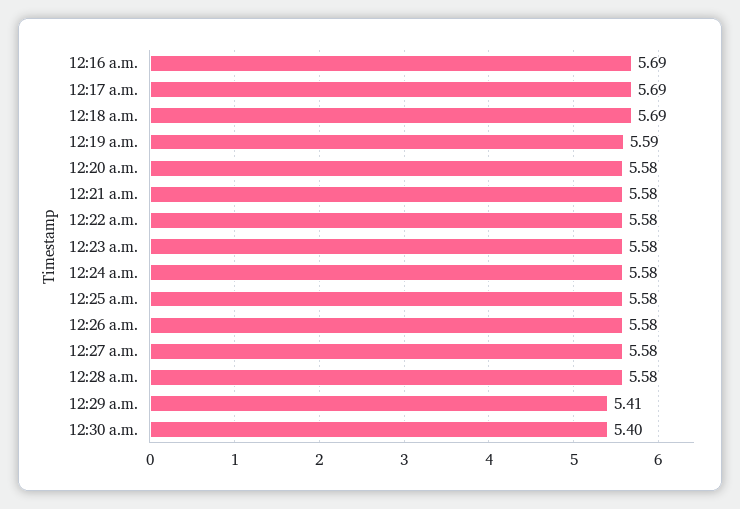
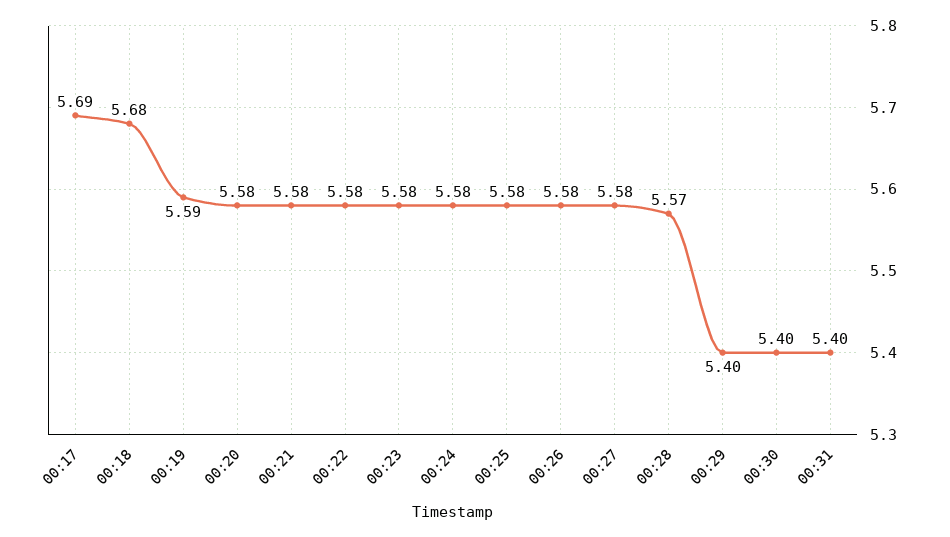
12:16 a.m.: 5.69 -> none
12:18 a.m.: 5.69 -> 5.68
12:28 a.m.: 5.58 -> 5.57
12:29 a.m.: 5.41 -> 5.4
00:31: none -> 5.4

